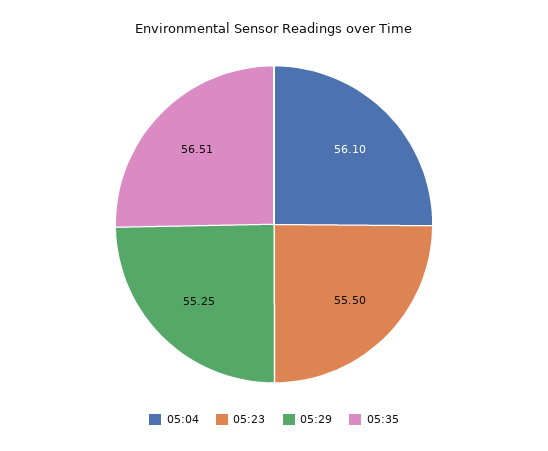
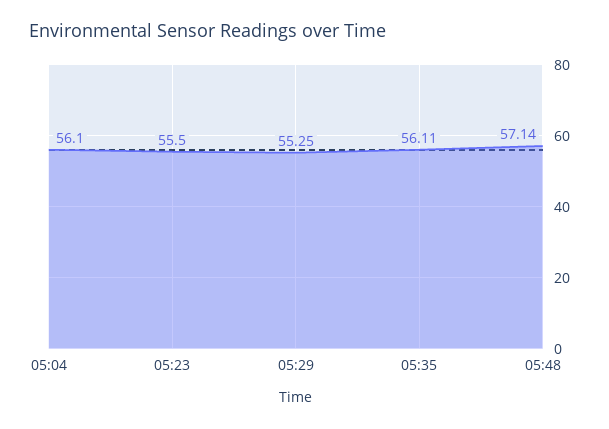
05:35: 56.51 -> 56.11
05:48: none -> 57.14

